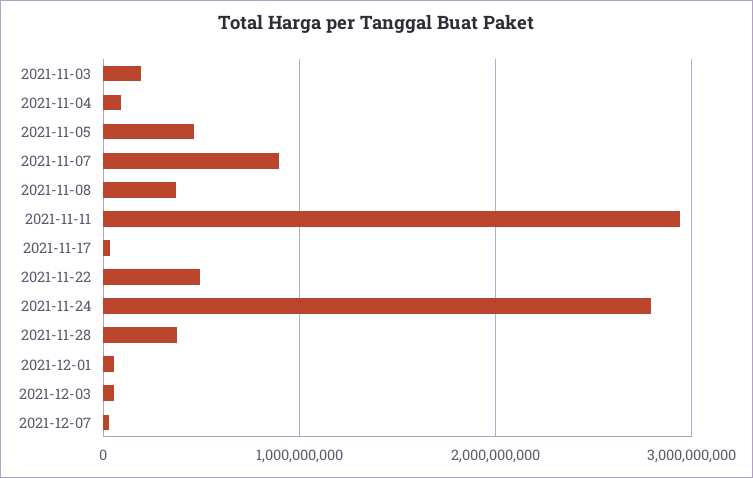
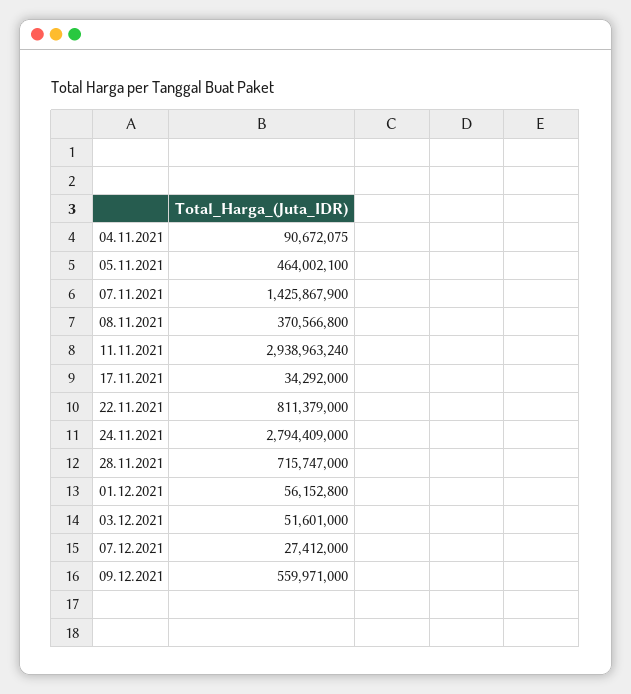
2021-11-03: 200000000 -> none
2021-11-07: 900000000 -> 1425867900
2021-11-22: 500000000 -> 811379000
2021-11-28: 400000000 -> 715747000
09.12.2021: none -> 559971000

